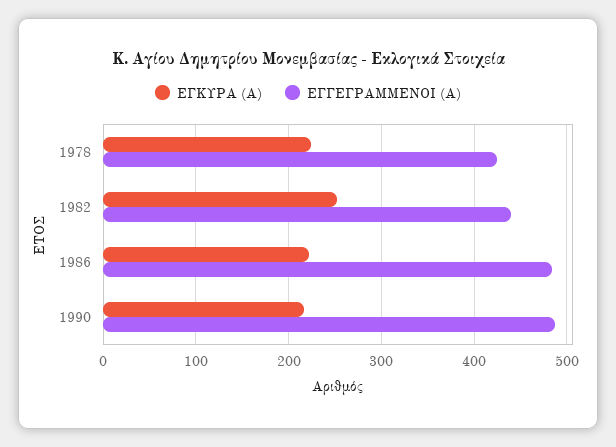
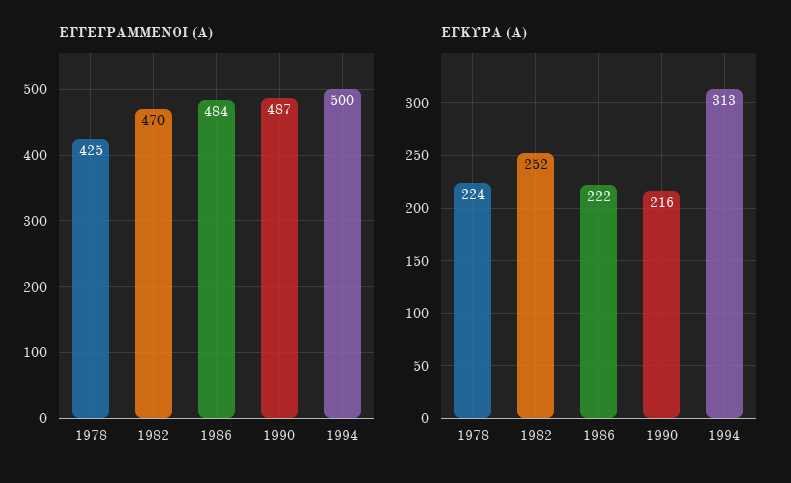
ΕΓΓΕΓΡΑΜΜΕΝΟΙ (Α), 1982: 440 -> 470
ΕΓΓΕΓΡΑΜΜΕΝΟΙ (Α), 1994: none -> 500
ΕΓΚΥΡΑ (Α), 1994: none -> 313

